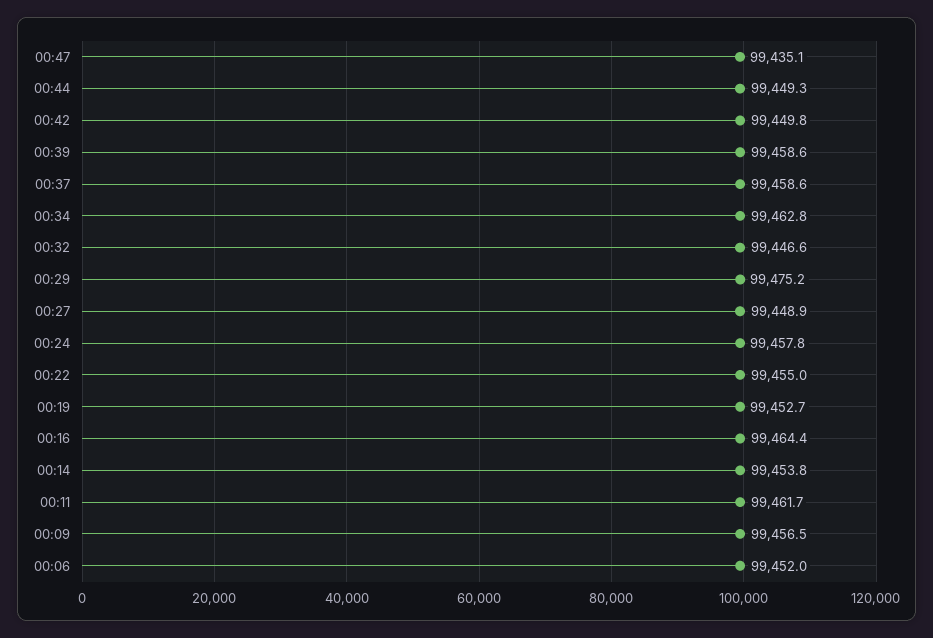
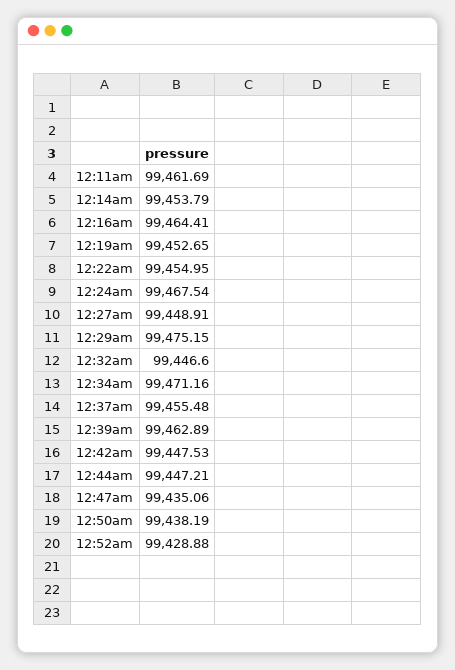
00:44: 99449.3 -> 99447.21
00:42: 99449.8 -> 99447.53
00:39: 99458.6 -> 99462.89
00:37: 99458.6 -> 99455.48
00:34: 99462.8 -> 99471.16
00:24: 99457.8 -> 99467.54
00:09: 99456.5 -> none
00:06: 99452 -> none
12:50am: none -> 99438.19
12:52am: none -> 99428.88

